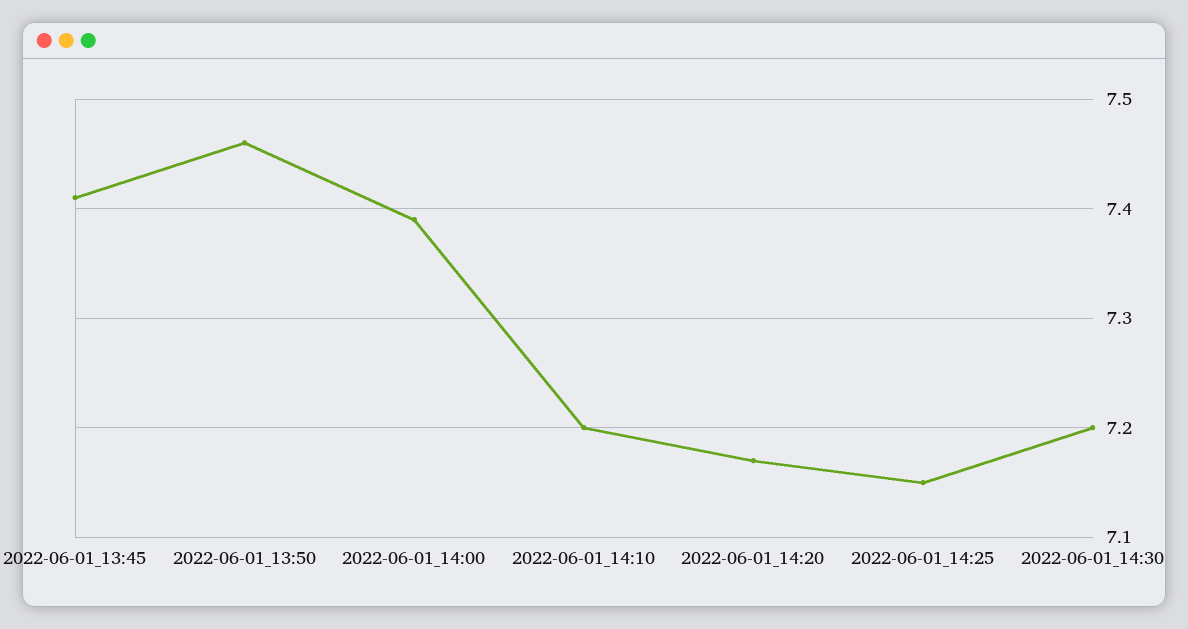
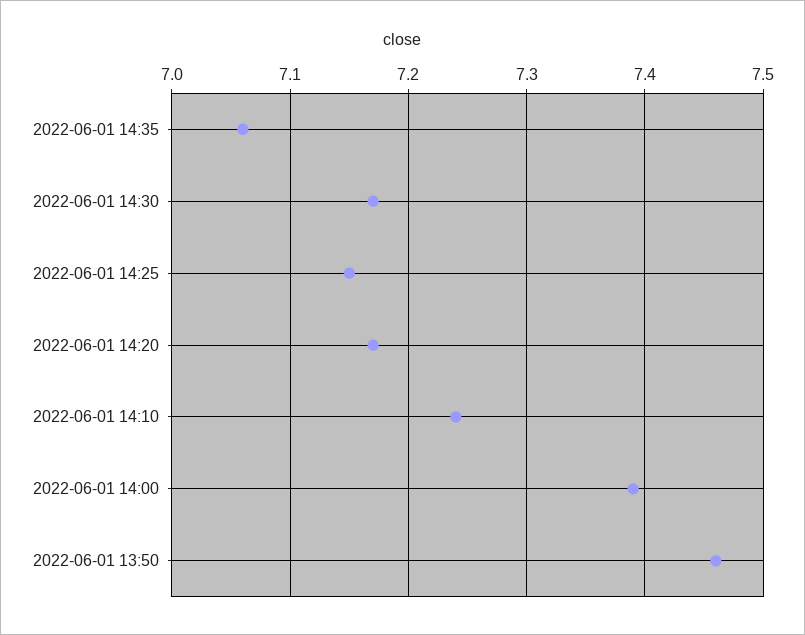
2022-06-01_13:45: 7.41 -> none
2022-06-01_14:10: 7.2 -> 7.24
2022-06-01_14:30: 7.2 -> 7.17
2022-06-01 14:35: none -> 7.06

